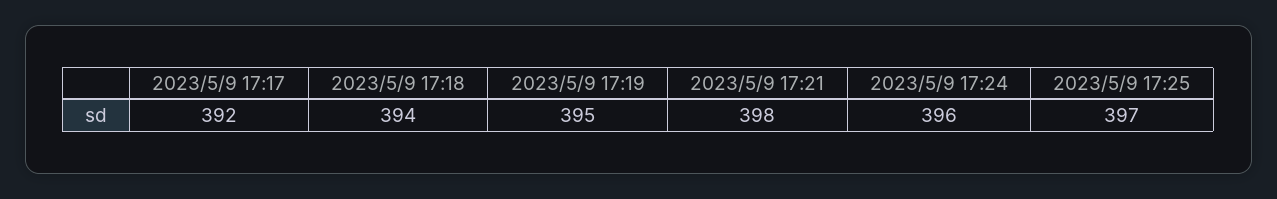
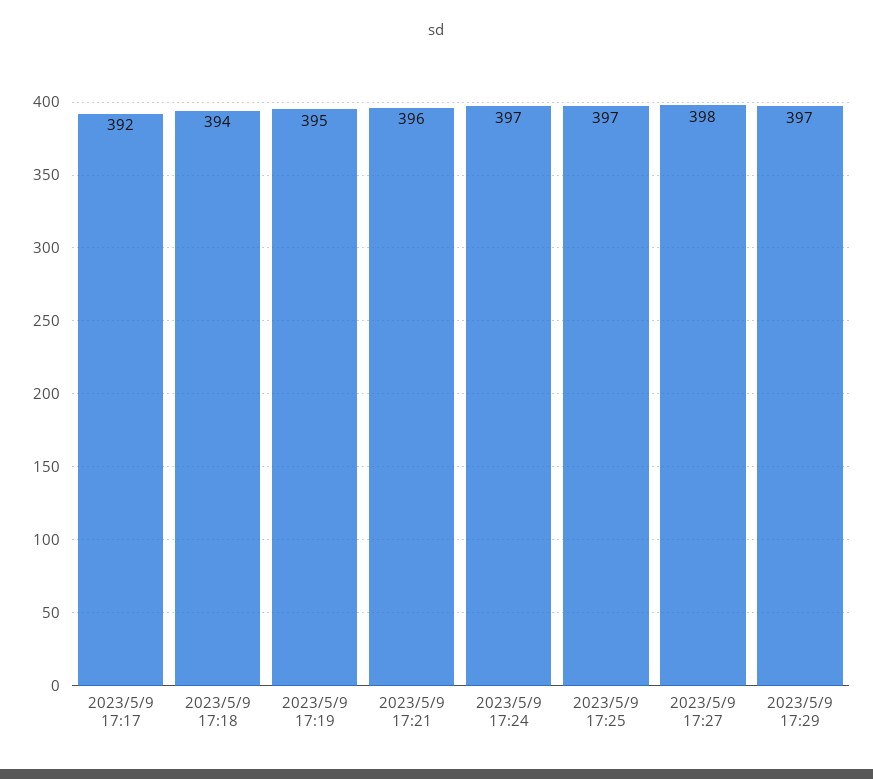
2023/5/9 17:21: 398 -> 396
2023/5/9 17:24: 396 -> 397
2023/5/9 17:27: none -> 398
2023/5/9 17:29: none -> 397

